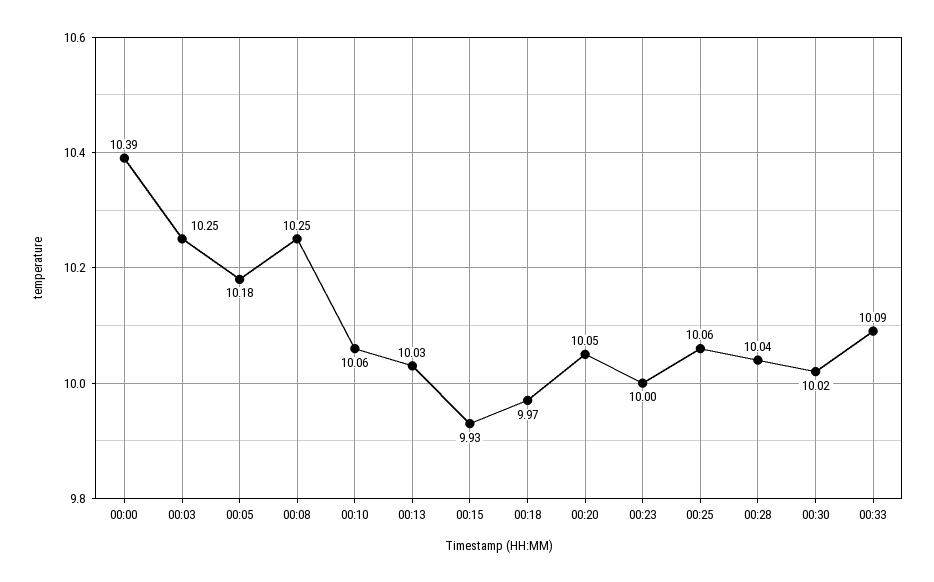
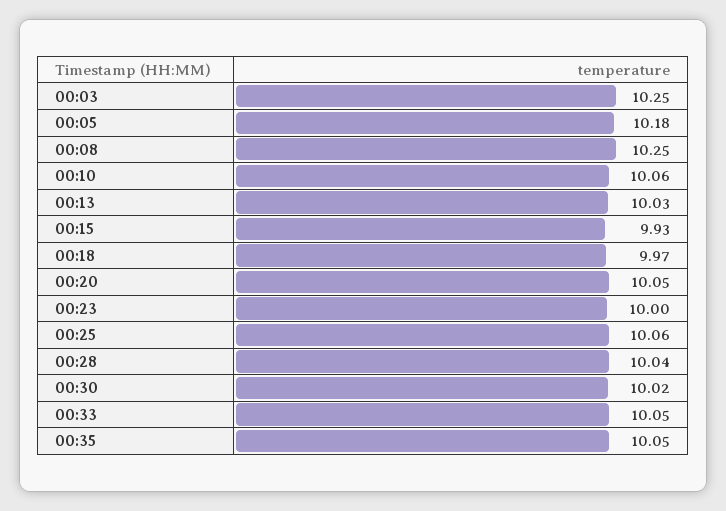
00:00: 10.39 -> none
00:33: 10.09 -> 10.05
00:35: none -> 10.05

